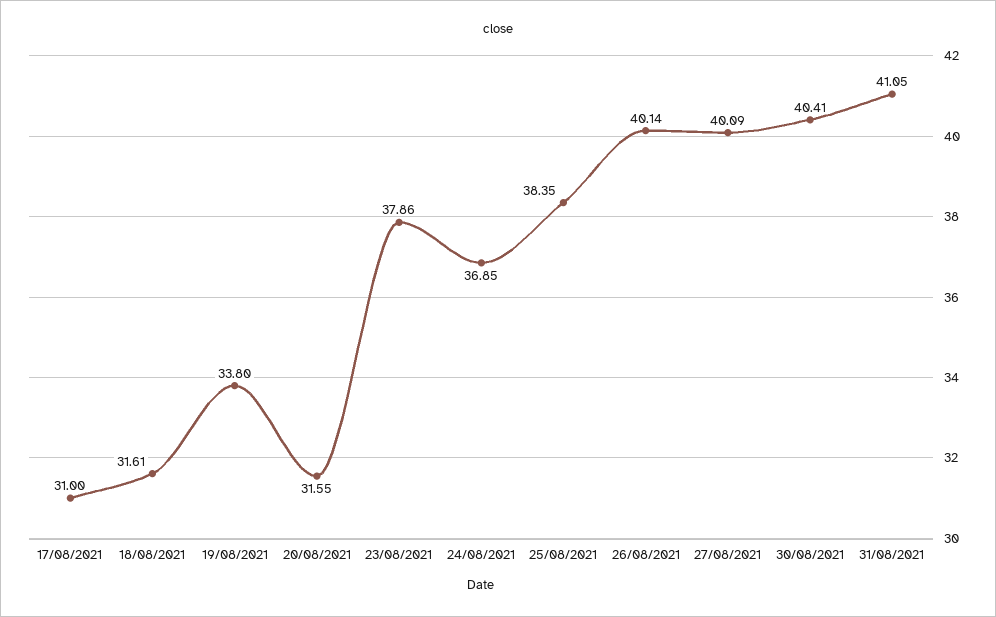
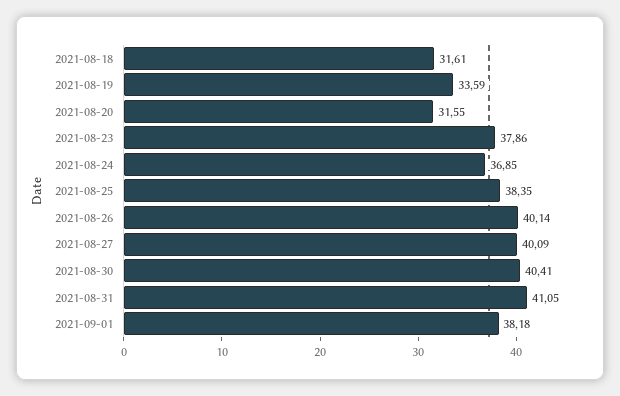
17/08/2021: 31 -> none
19/08/2021: 33.8 -> 33.59
2021-09-01: none -> 38.18

